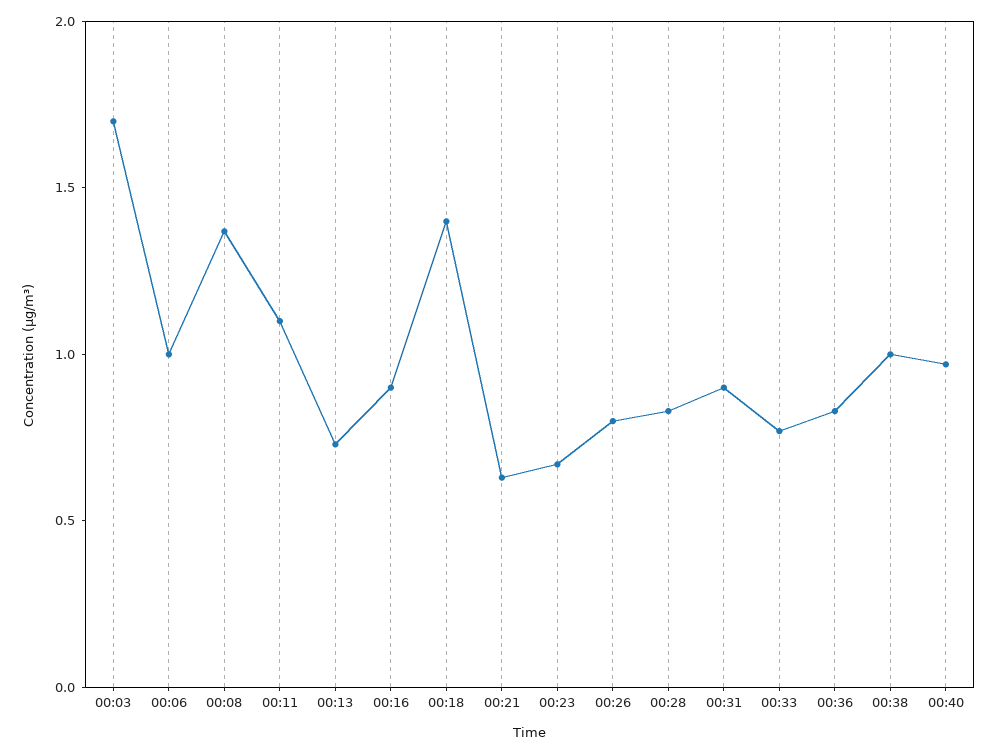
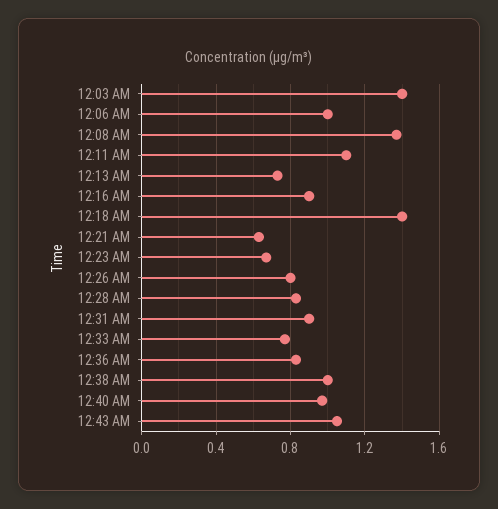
00:03: 1.7 -> 1.4
12:43 AM: none -> 1.05

